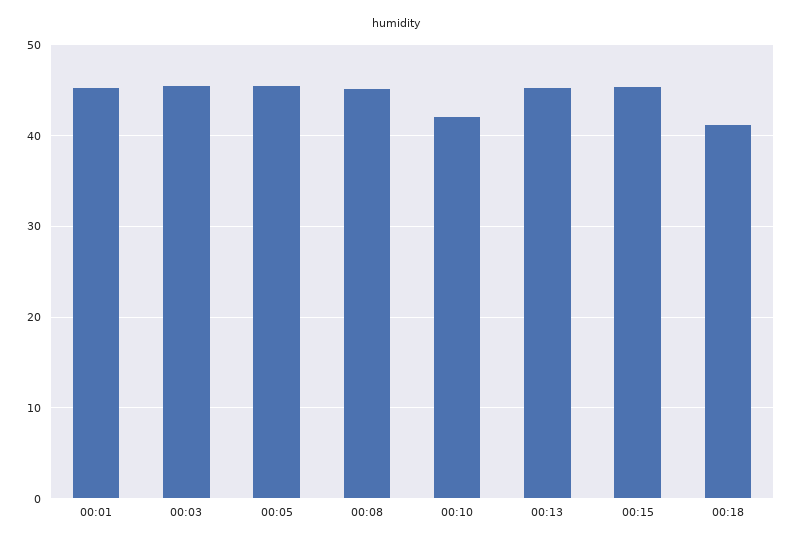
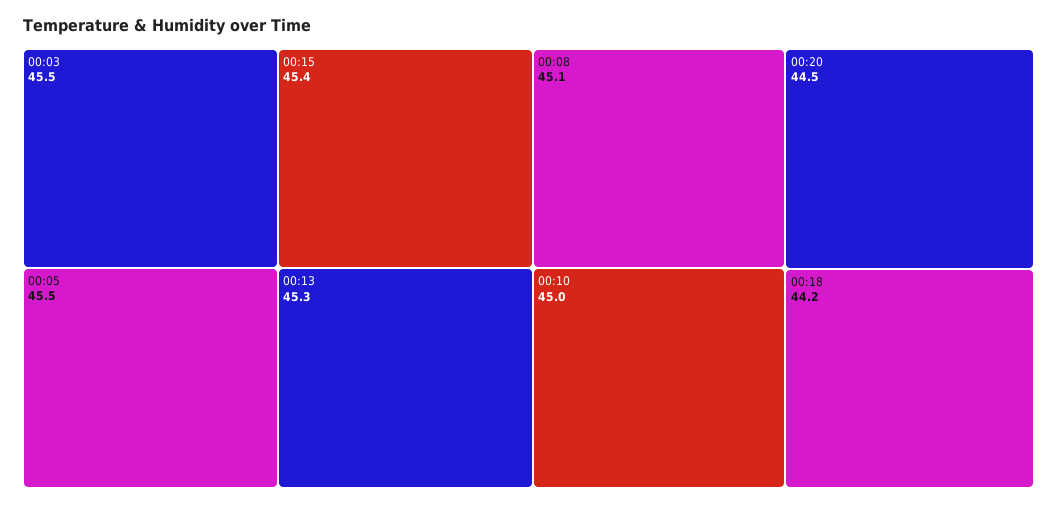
00:01: 45 -> none
00:10: 42 -> 45
00:18: 41 -> 44.2
00:20: none -> 44.5

